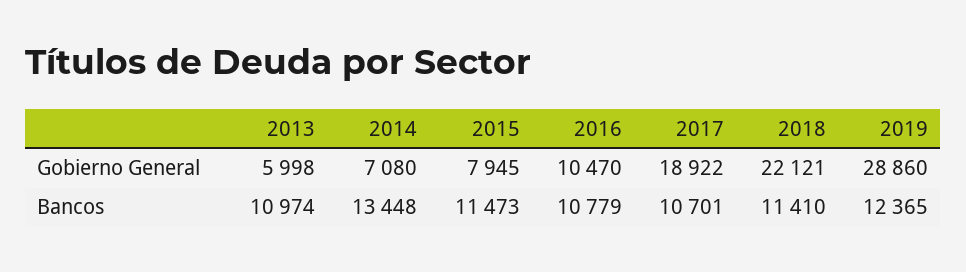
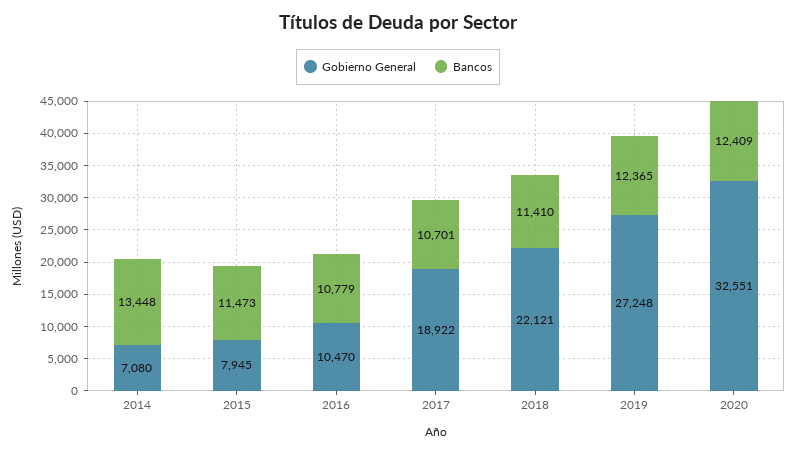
Gobierno General, 2013: 5998 -> none
Gobierno General, 2019: 28860 -> 27248
Bancos, 2013: 10974 -> none
Gobierno General, 2020: none -> 32551
Bancos, 2020: none -> 12409

